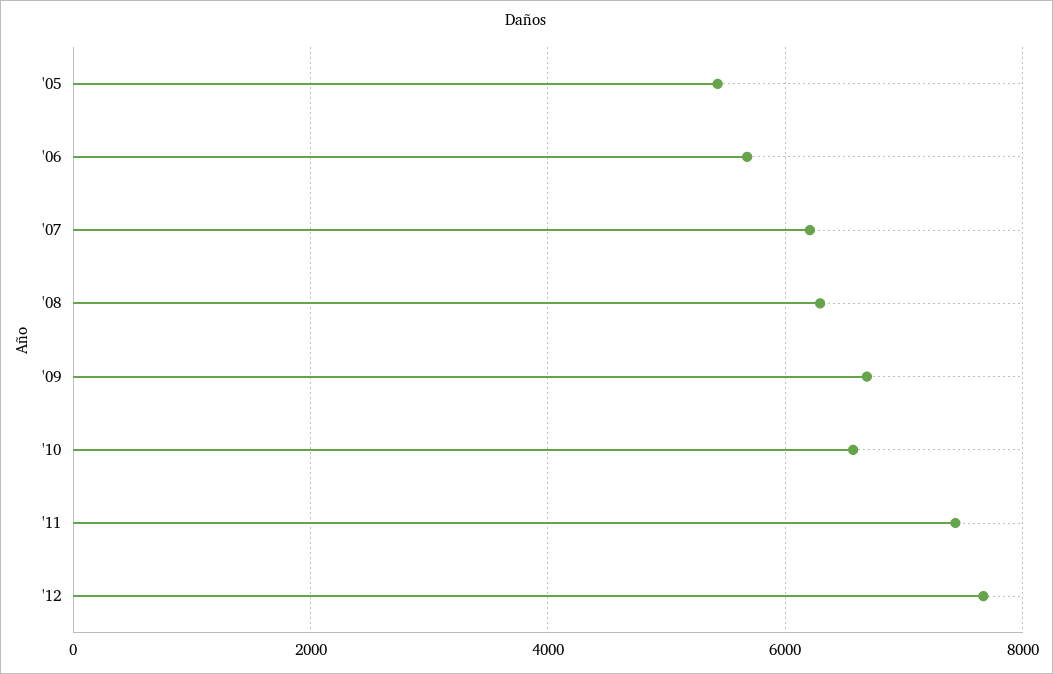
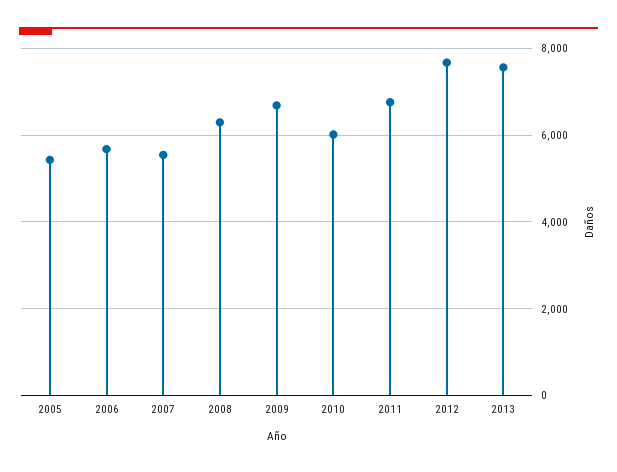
'07: 6200 -> 5600
'10: 6600 -> 6000
'11: 7400 -> 6800
2013: none -> 7600

